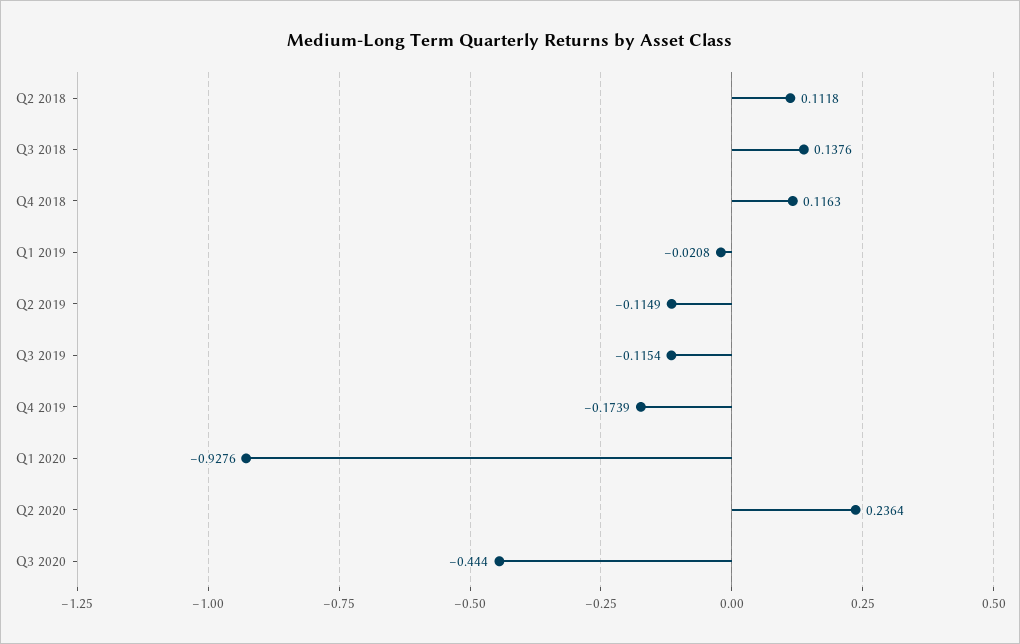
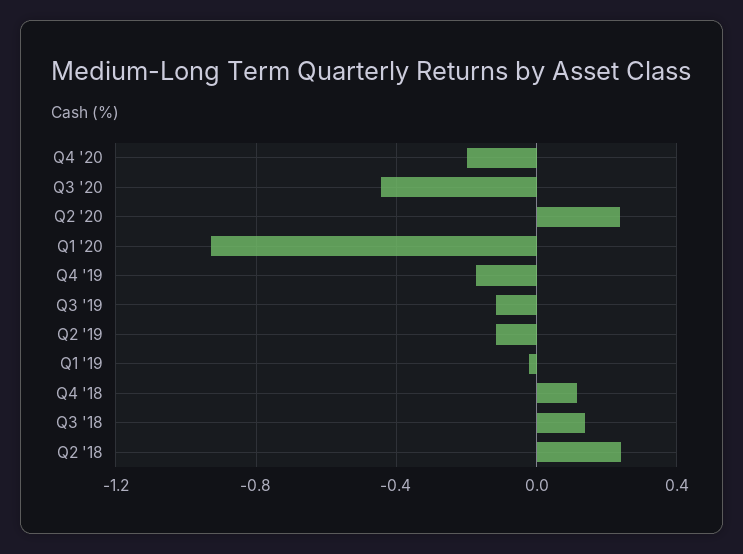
Q2 2018: 0.1118 -> 0.25
Q4 '20: none -> -0.2

